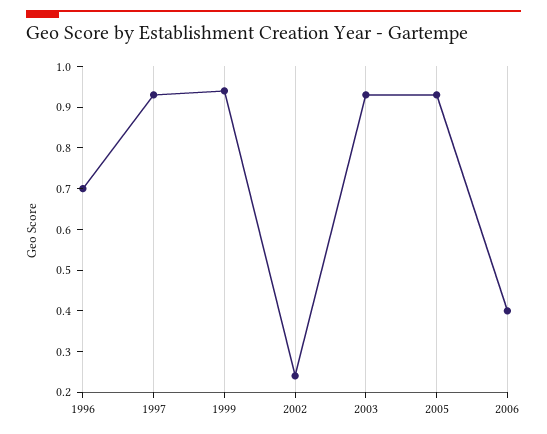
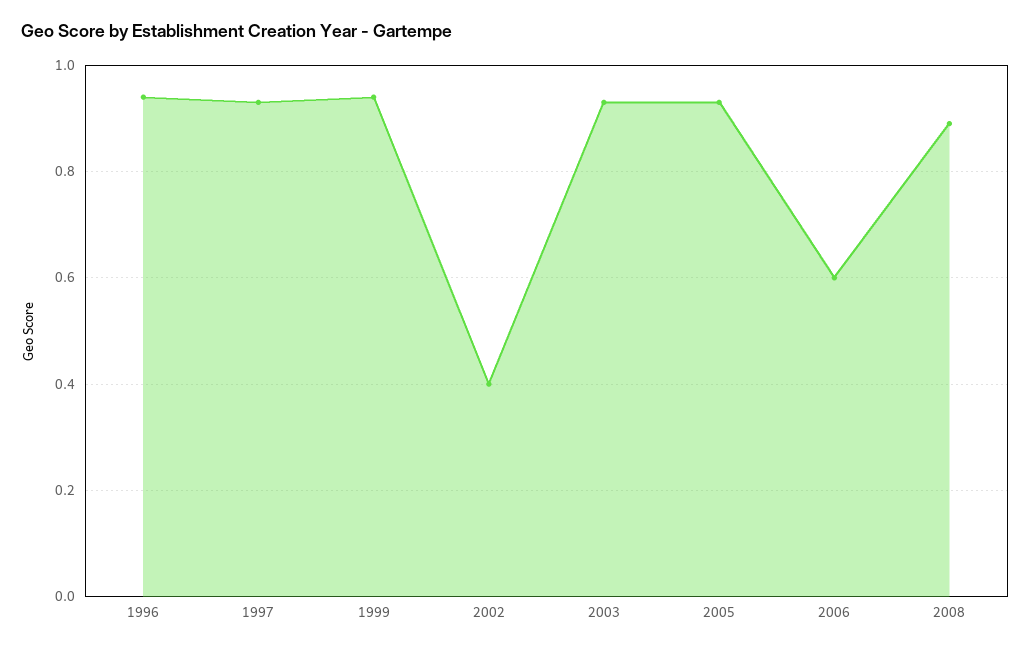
1996: 0.7 -> 0.95
2002: 0.25 -> 0.4
2006: 0.4 -> 0.6
2008: none -> 0.9

